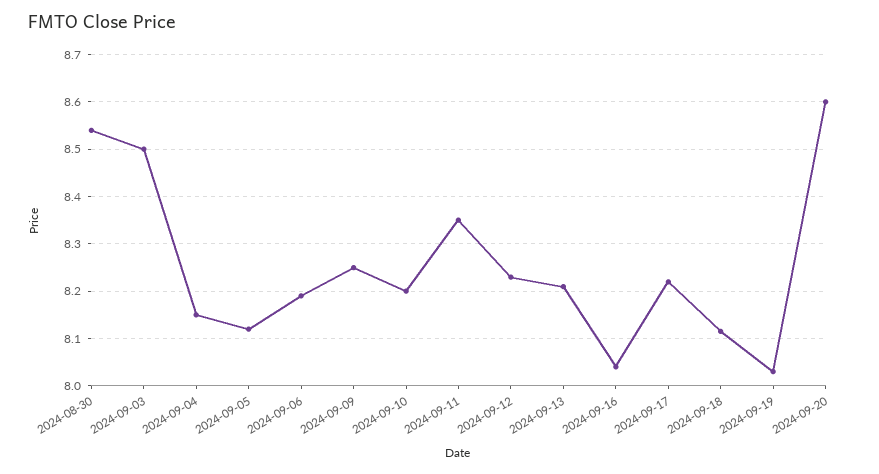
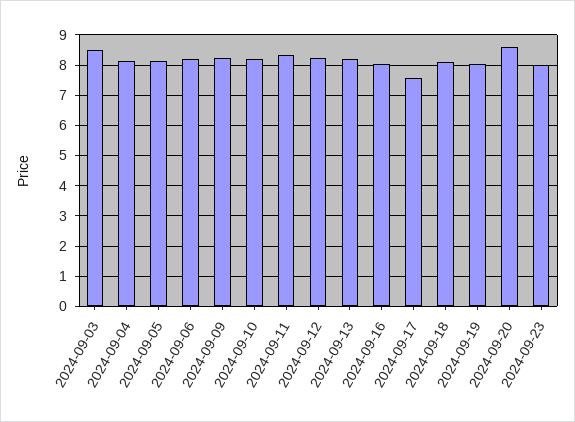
2024-08-30: 8.54 -> none
2024-09-17: 8.22 -> 7.6
2024-09-23: none -> 8

